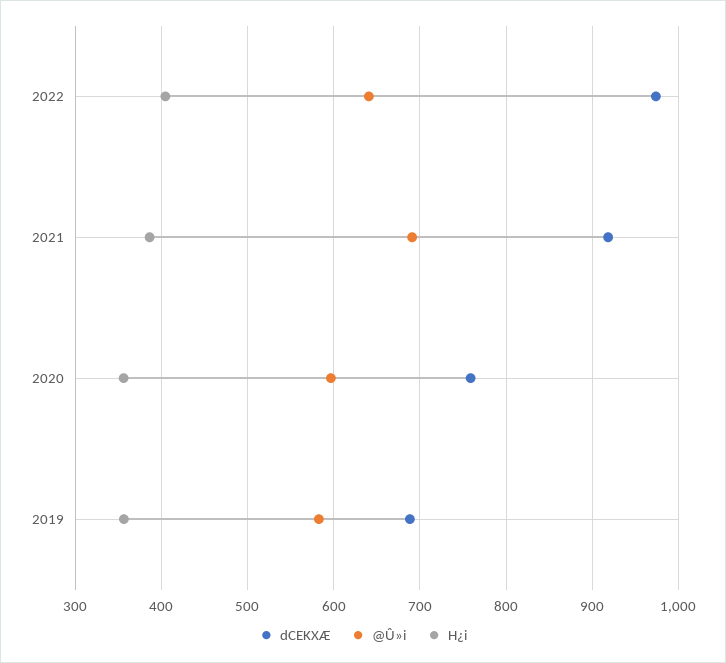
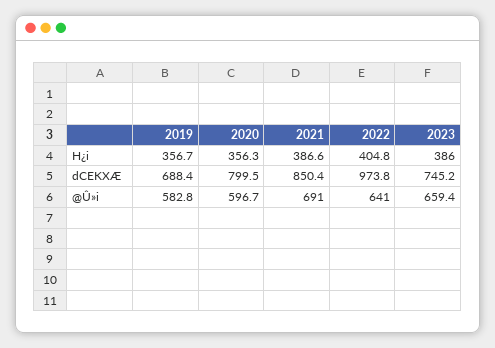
dCEKXÆ, 2021: 920 -> 850.4
dCEKXÆ, 2020: 760 -> 799.5
H¿i, 2023: none -> 386
dCEKXÆ, 2023: none -> 745.2
@Û»i, 2023: none -> 659.4

